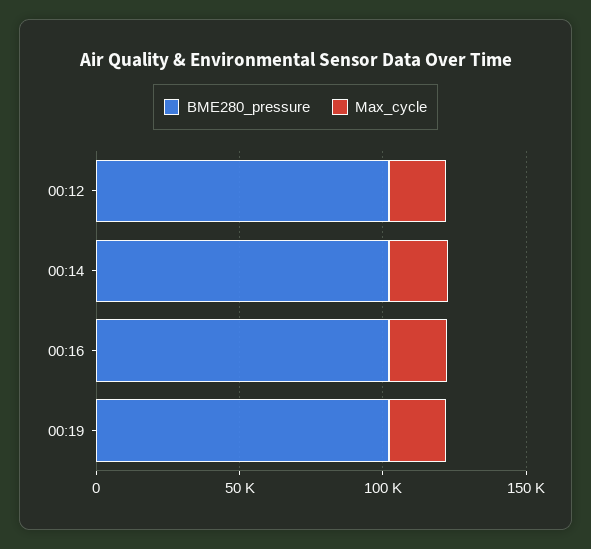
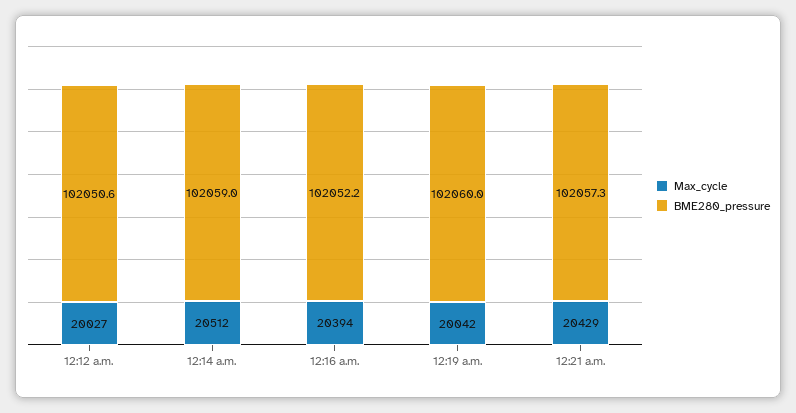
Max_cycle, 12:21 a.m.: none -> 20429
BME280_pressure, 12:21 a.m.: none -> 102057.3

